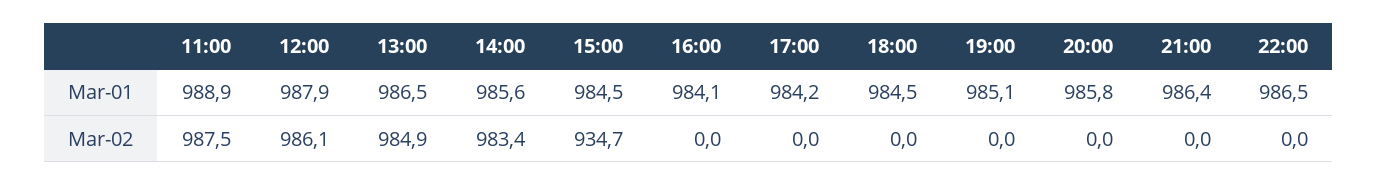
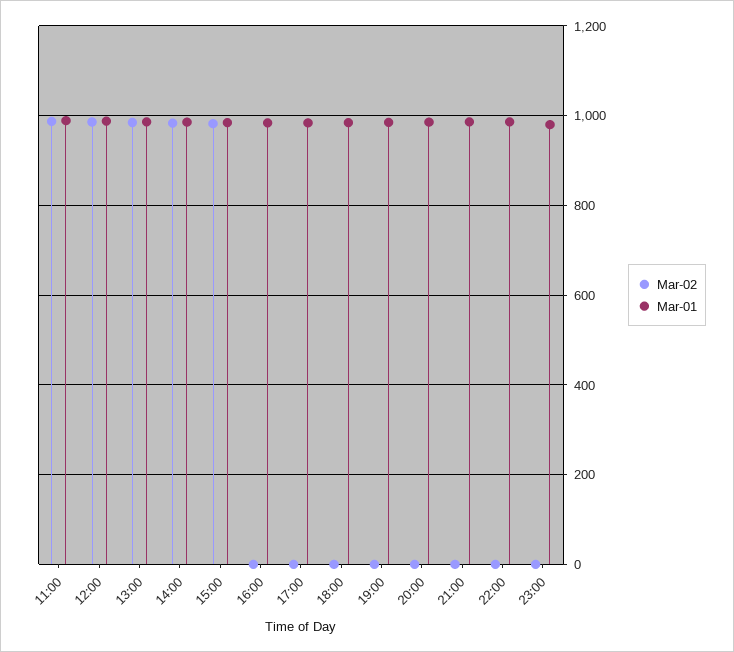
Mar-02, 15:00: 934.7 -> 980
Mar-02, 23:00: none -> 0
Mar-01, 23:00: none -> 980

